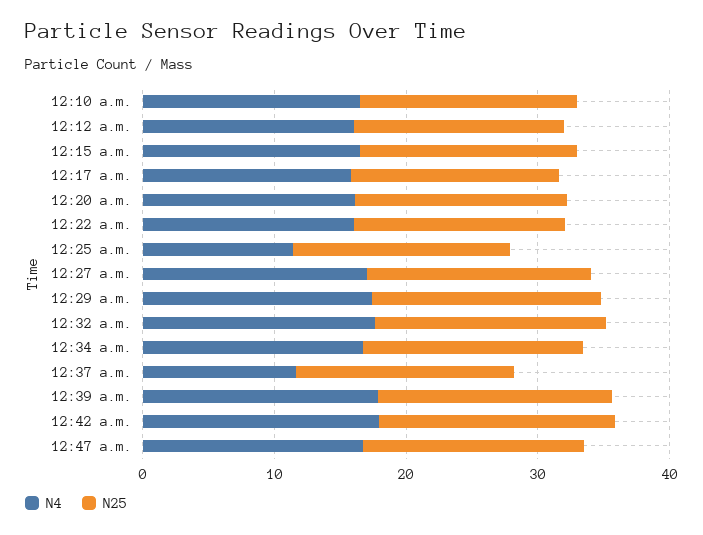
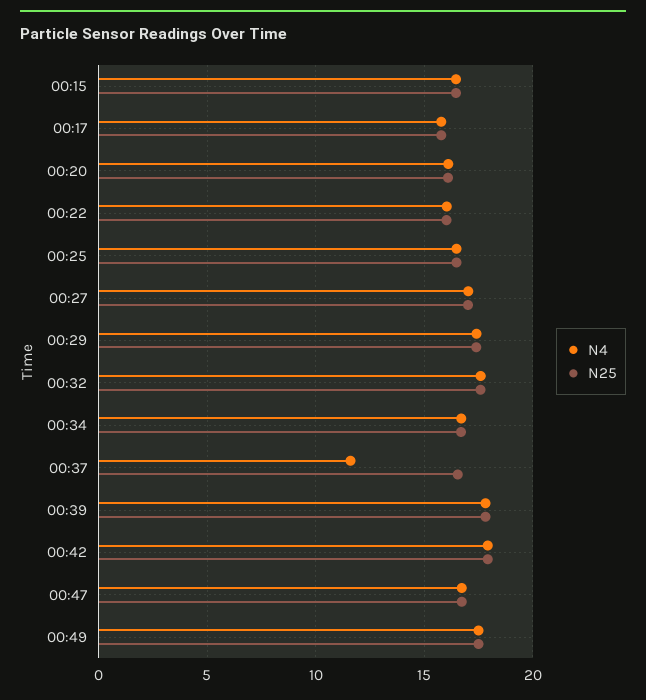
N4, 12:10 a.m.: 16 -> none
N25, 12:10 a.m.: 16 -> none
N4, 12:12 a.m.: 16 -> none
N25, 12:12 a.m.: 16 -> none
N4, 12:25 a.m.: 12 -> 16.5
N4, 00:49: none -> 17.5
N25, 00:49: none -> 17.5

